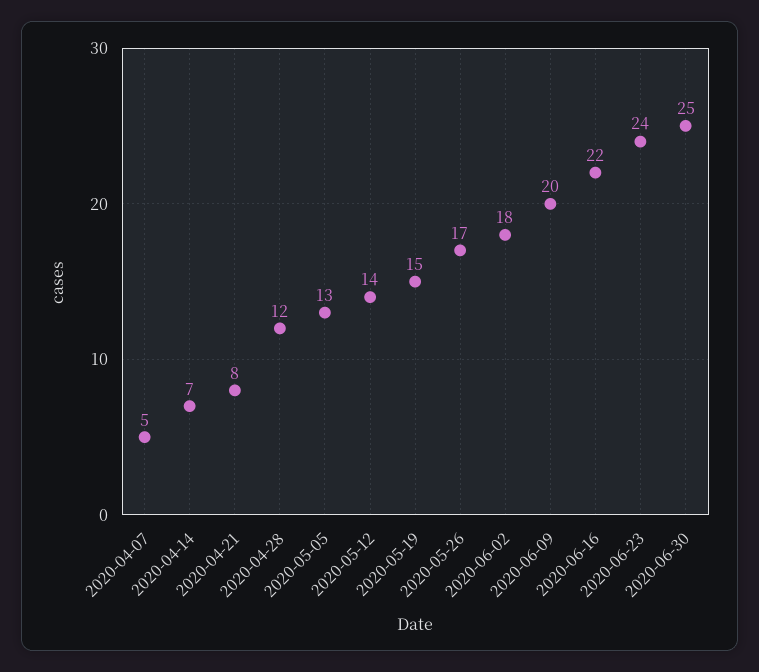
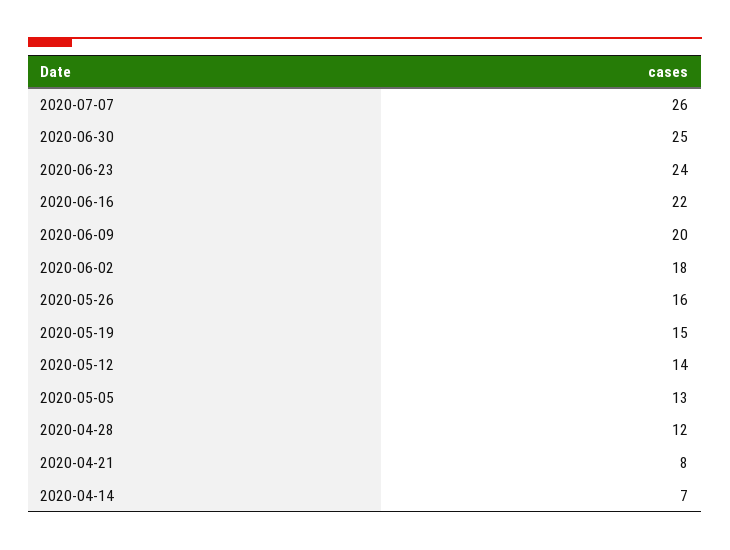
2020-04-07: 5 -> none
2020-05-26: 17 -> 16
2020-07-07: none -> 26

